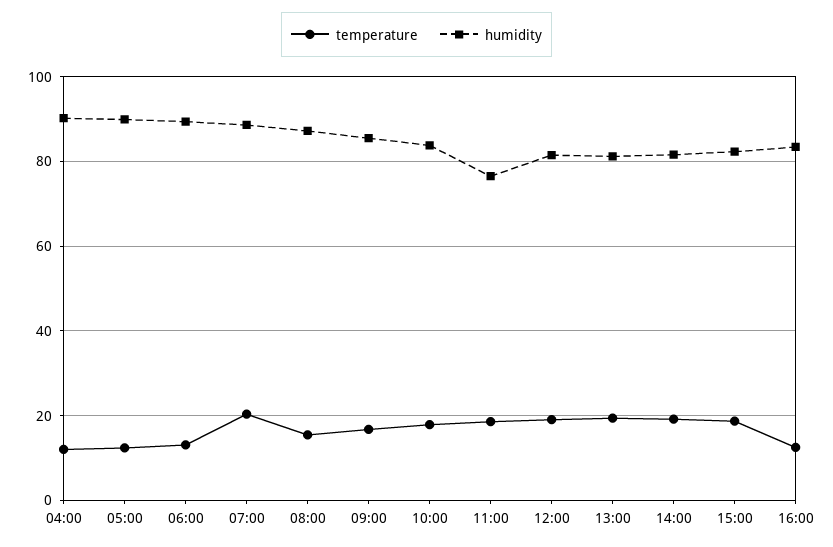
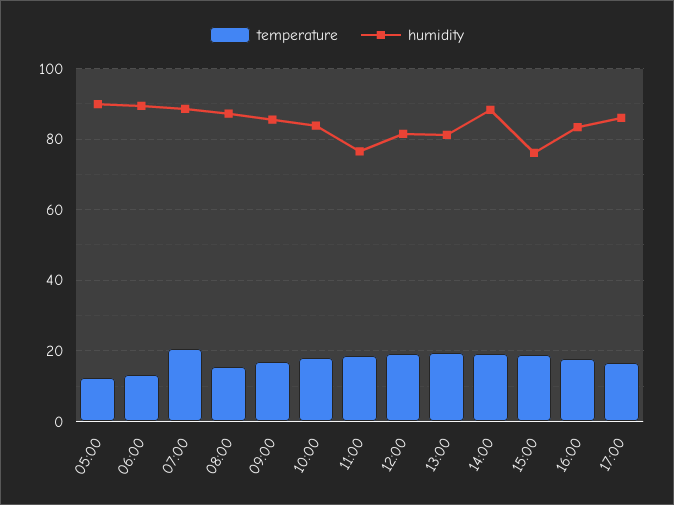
temperature, 04:00: 12 -> none
humidity, 04:00: 90 -> none
humidity, 14:00: 82 -> 88
humidity, 15:00: 82 -> 76
temperature, 16:00: 12 -> 18
temperature, 17:00: none -> 16
humidity, 17:00: none -> 86

